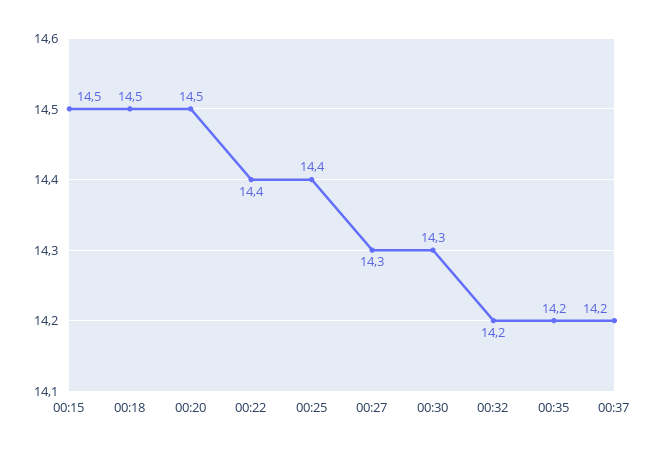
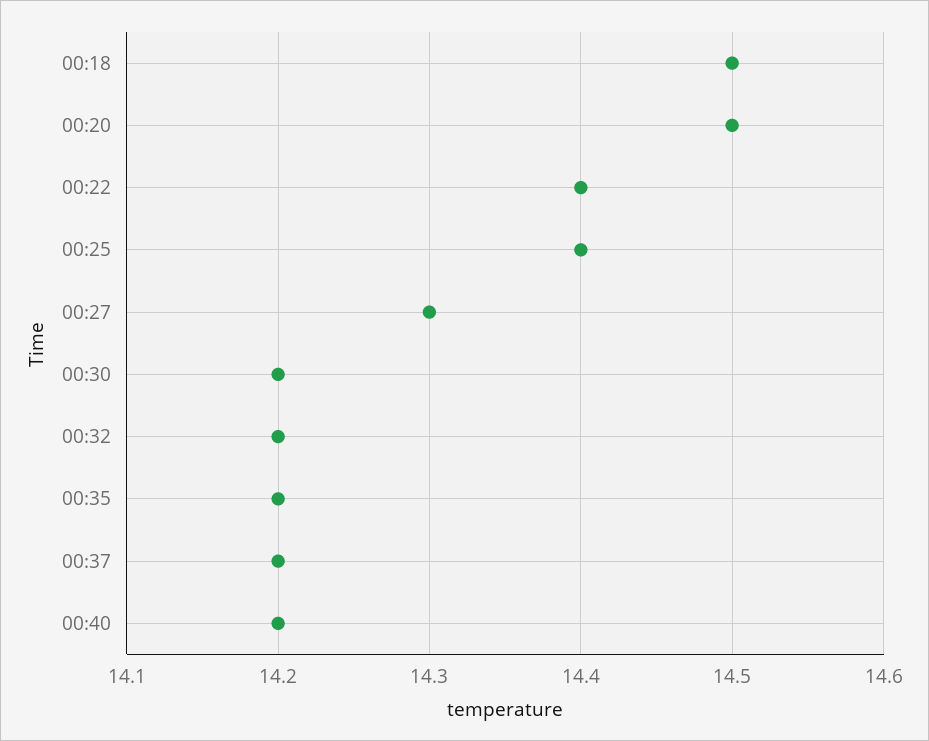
00:15: 14.5 -> none
00:30: 14.3 -> 14.2
00:40: none -> 14.2

